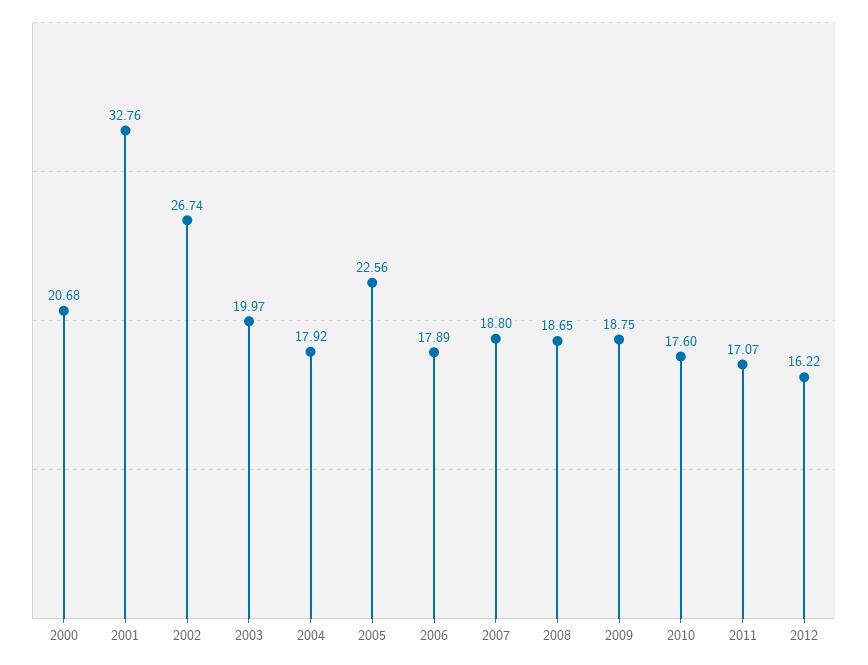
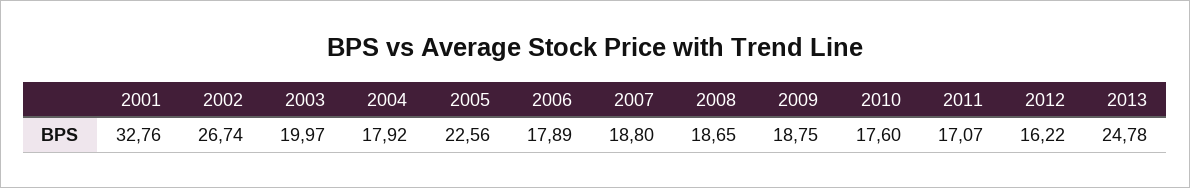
2000: 20.68 -> none
2013: none -> 24.78

